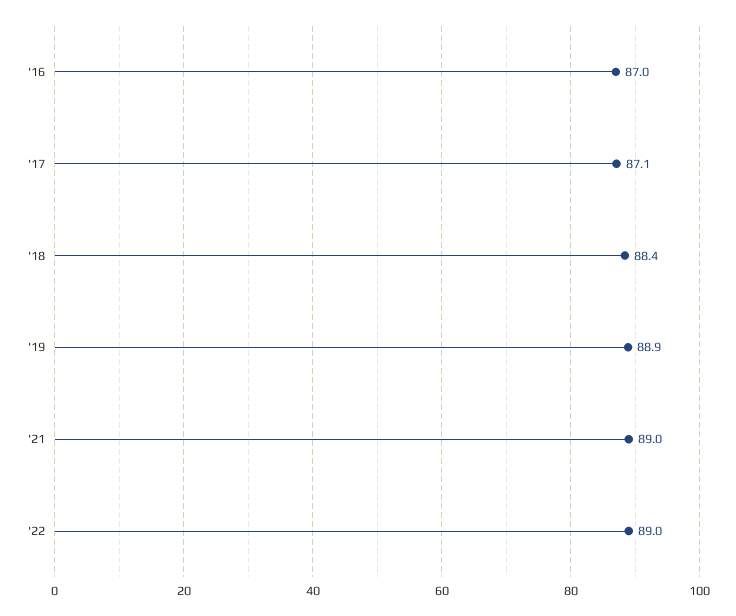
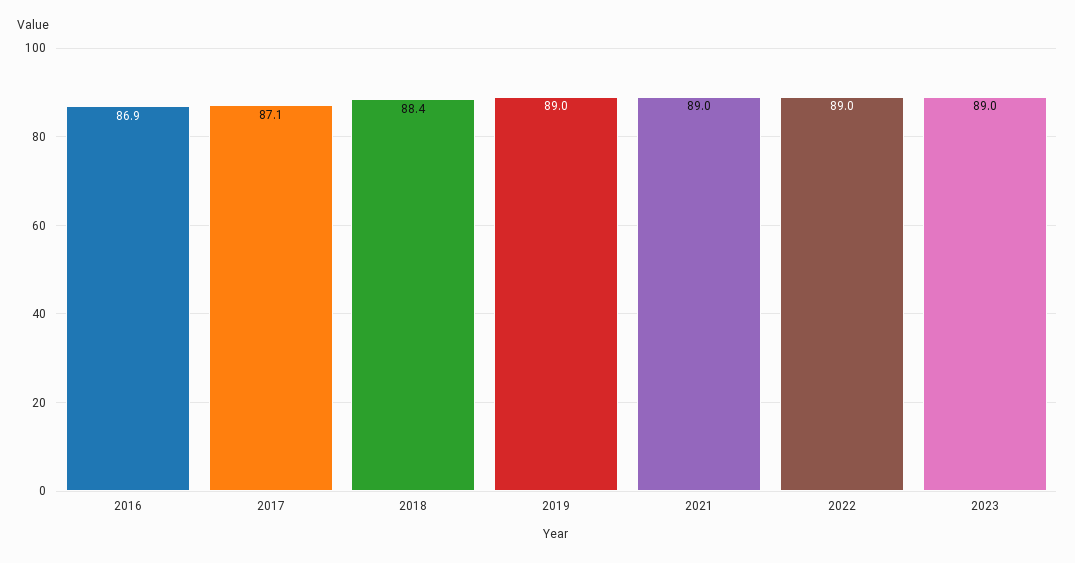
'16: 87 -> 86.9
'19: 88.9 -> 89
2023: none -> 89

